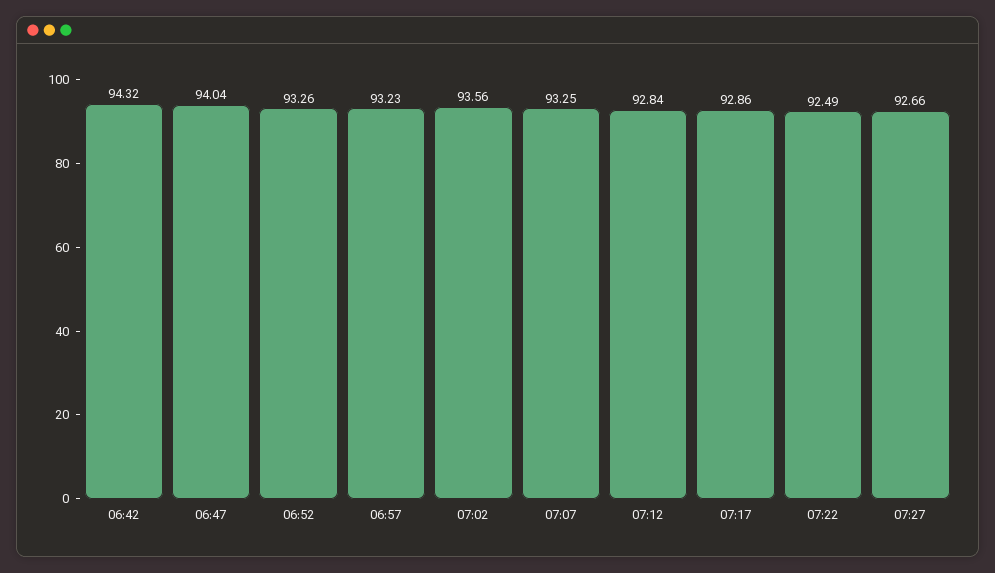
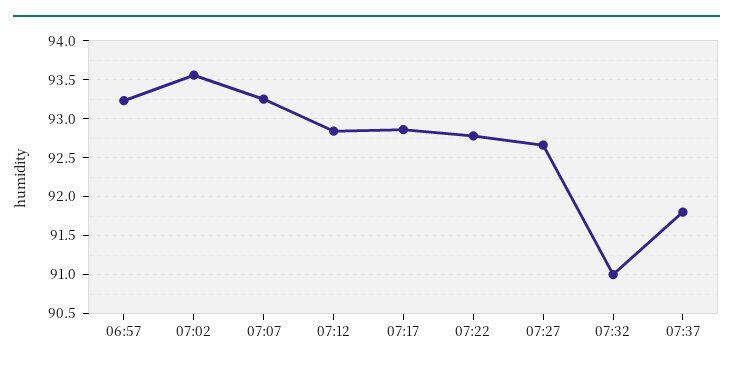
06:42: 94.32 -> none
06:47: 94.04 -> none
06:52: 93.26 -> none
07:22: 92.49 -> 92.8
07:32: none -> 91
07:37: none -> 91.8

